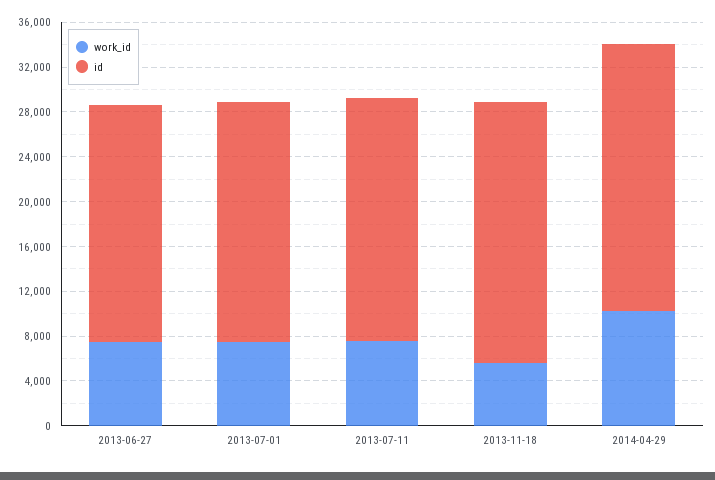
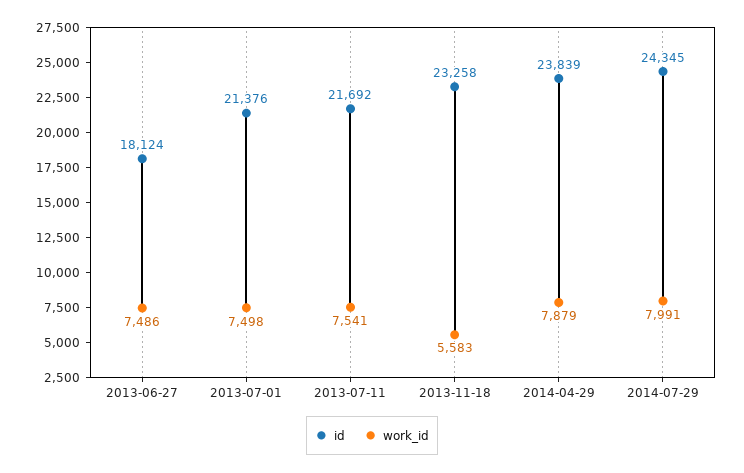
id, 2013-06-27: 21000 -> 18124
work_id, 2014-04-29: 10000 -> 7879
id, 2014-07-29: none -> 24345
work_id, 2014-07-29: none -> 7991

